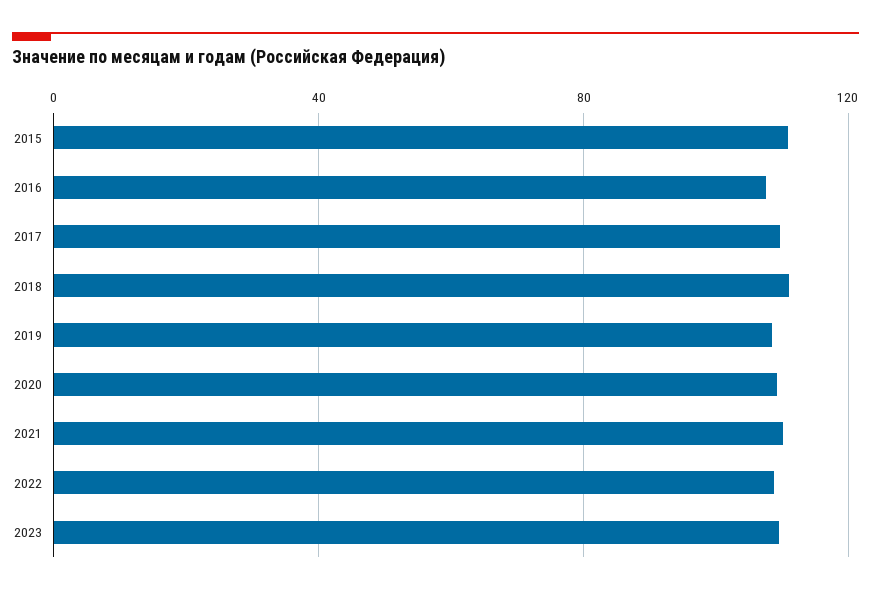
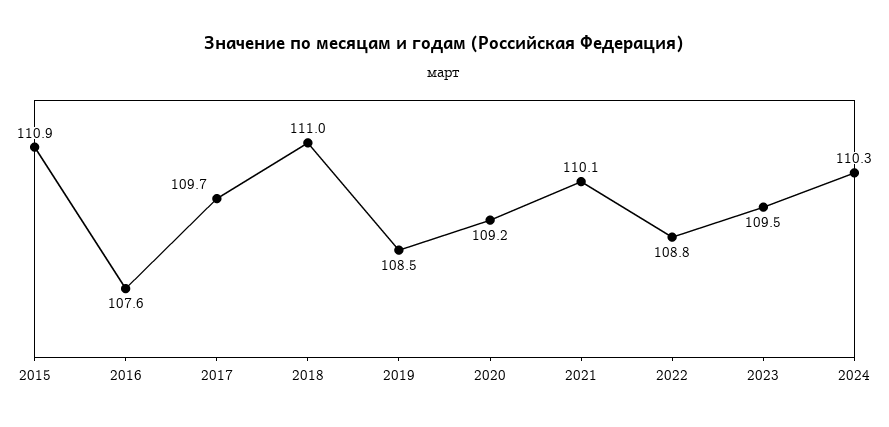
2024: none -> 110.3

